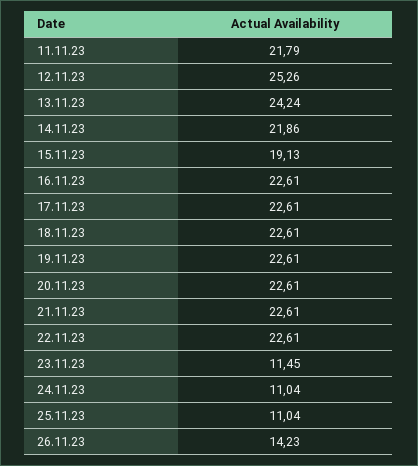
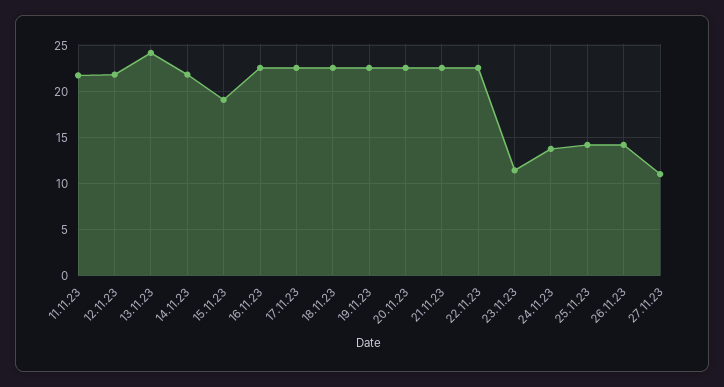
12.11.23: 25.26 -> 22
24.11.23: 11.04 -> 14
25.11.23: 11.04 -> 14
27.11.23: none -> 11

